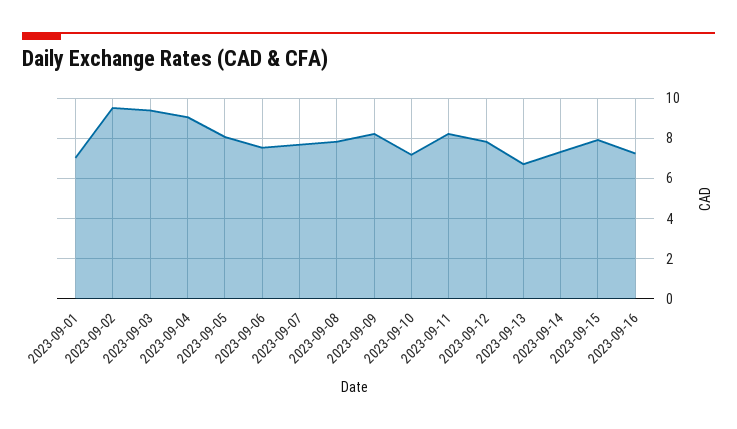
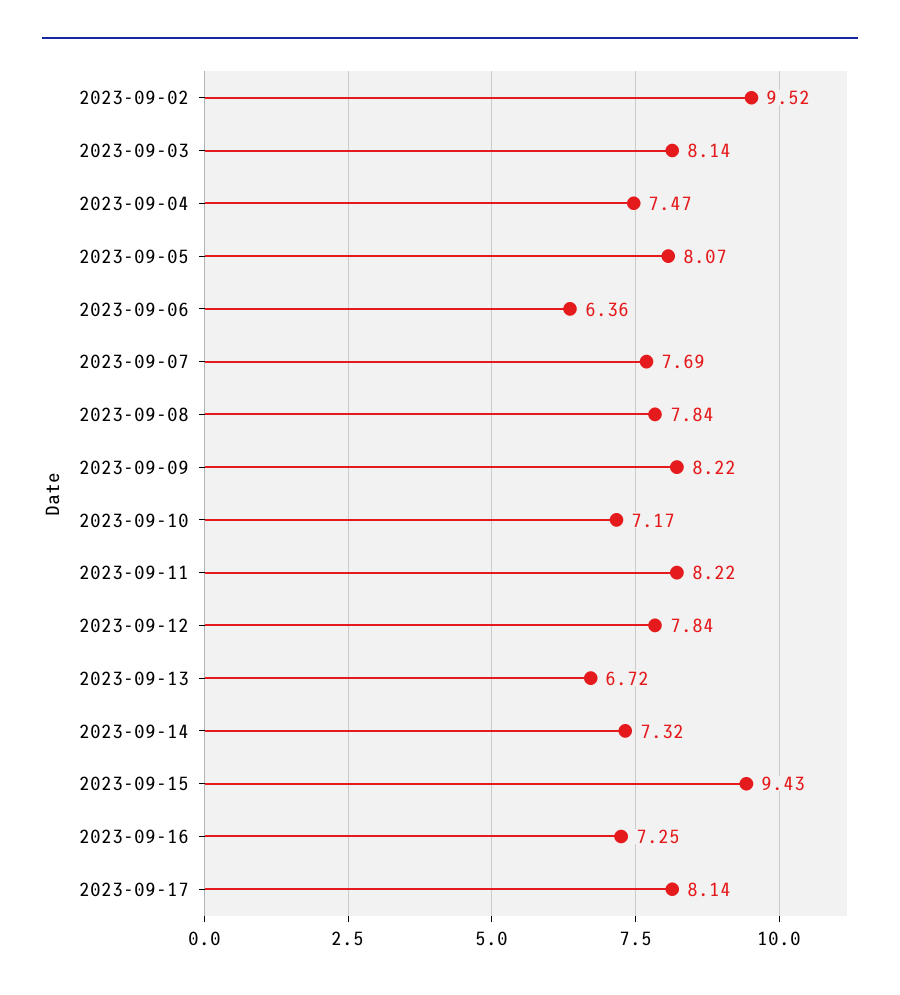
2023-09-01: 7 -> none
2023-09-03: 9.5 -> 8.14
2023-09-04: 9 -> 7.47
2023-09-06: 7.5 -> 6.36
2023-09-15: 8 -> 9.43
2023-09-17: none -> 8.14

